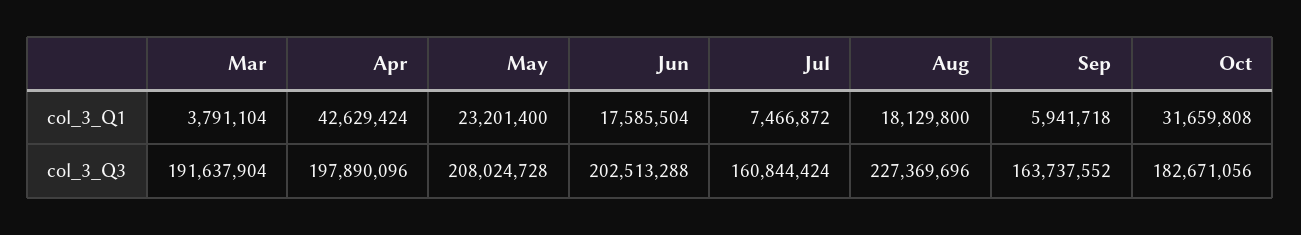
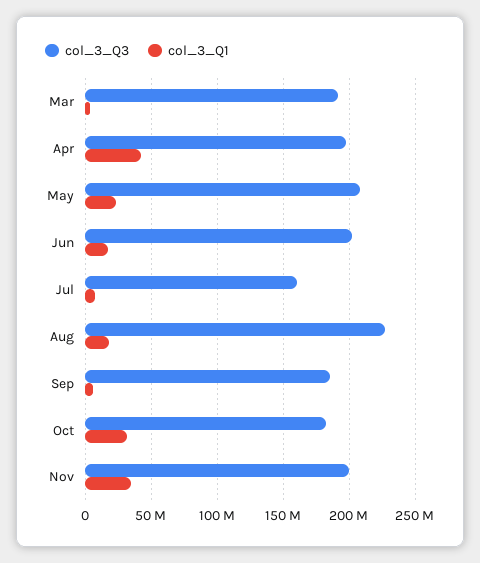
col_3_Q3, Sep: 163737552 -> 185000000
col_3_Q3, Nov: none -> 200000000
col_3_Q1, Nov: none -> 35000000

